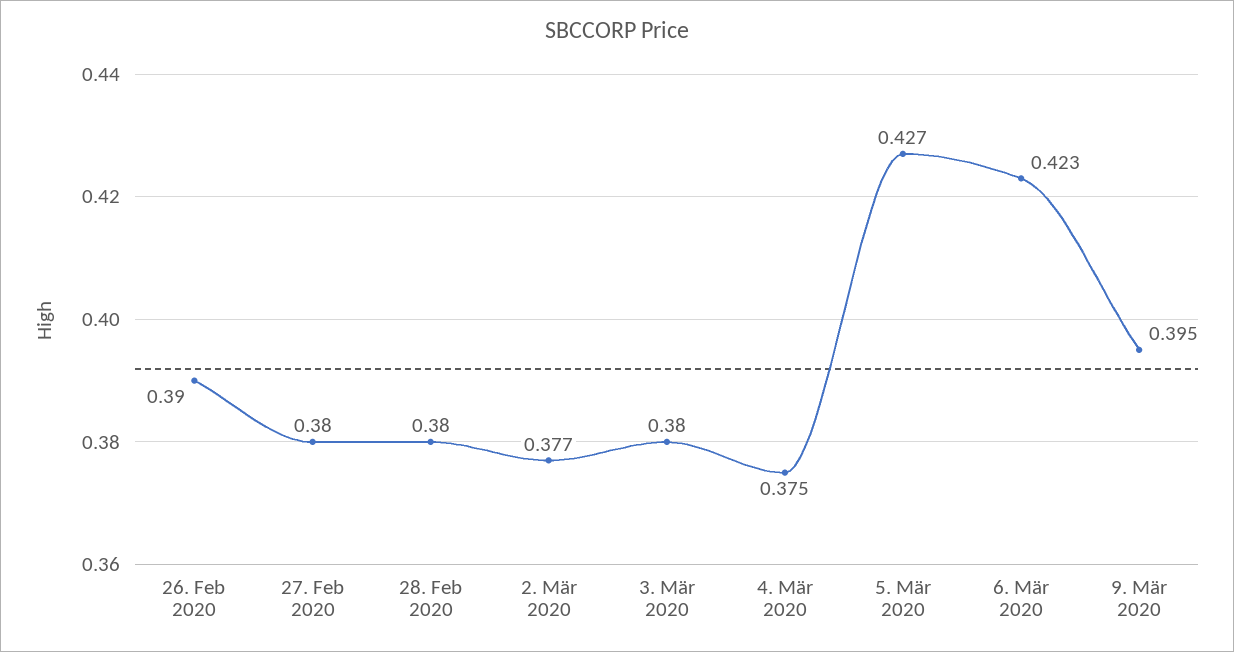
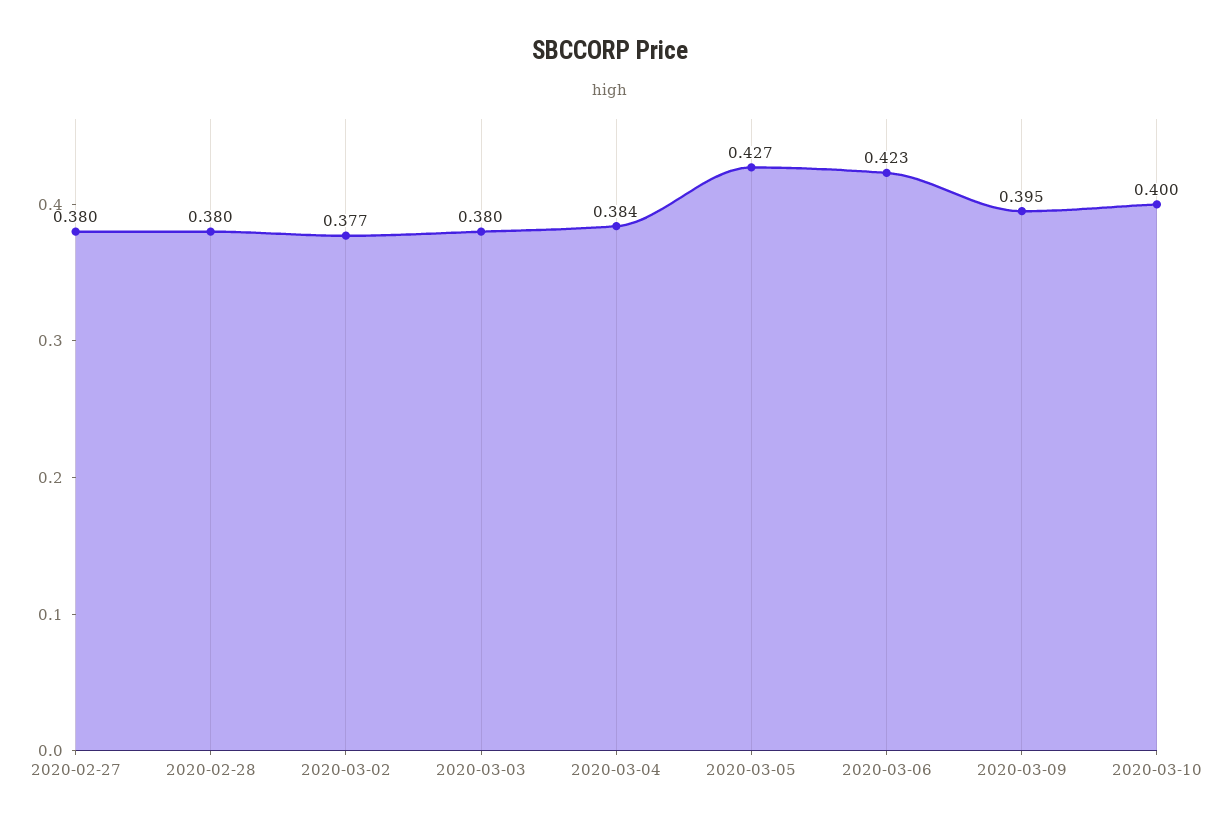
26. Feb 2020: 0.39 -> none
4. Mär 2020: 0.375 -> 0.384
2020-03-10: none -> 0.4

